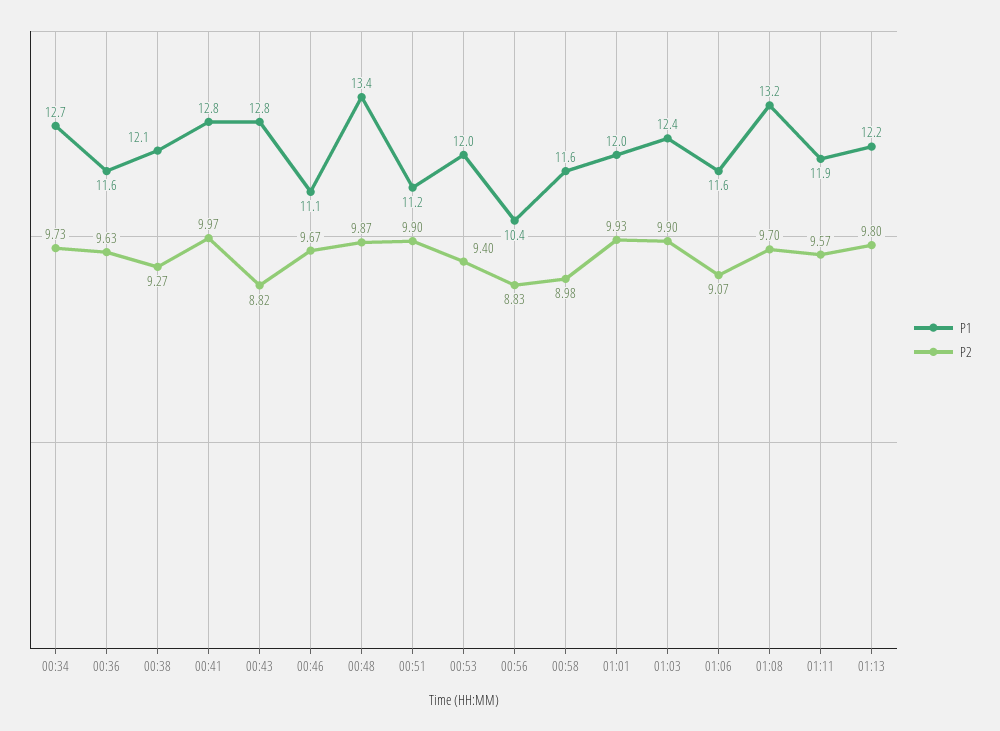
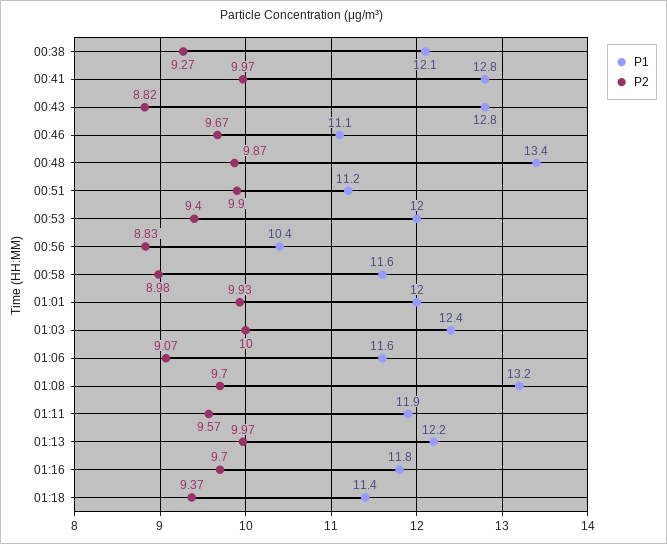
P1, 00:34: 12.7 -> none
P2, 00:34: 9.73 -> none
P1, 00:36: 11.6 -> none
P2, 00:36: 9.63 -> none
P2, 01:03: 9.9 -> 10
P2, 01:13: 9.8 -> 9.97
P1, 01:16: none -> 11.8
P2, 01:16: none -> 9.7
P1, 01:18: none -> 11.4
P2, 01:18: none -> 9.37

